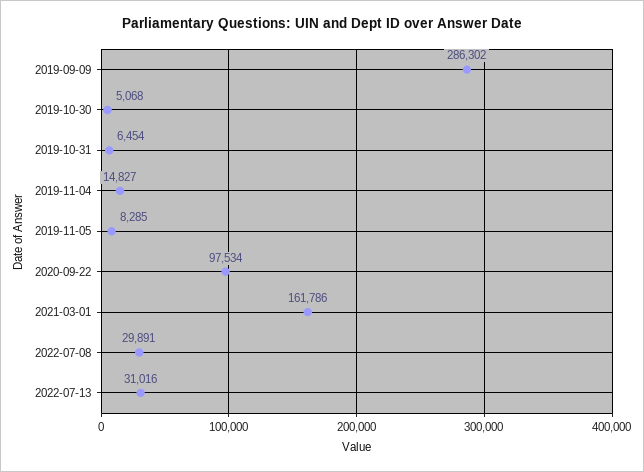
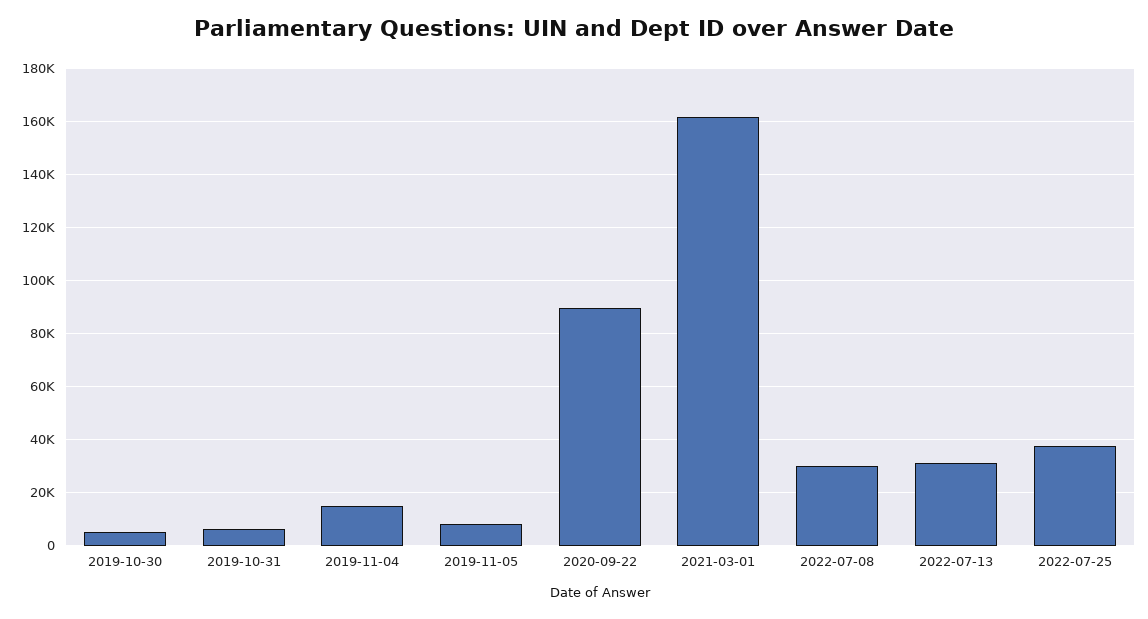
2019-09-09: 286302 -> none
2020-09-22: 97534 -> 90000
2022-07-25: none -> 37500

